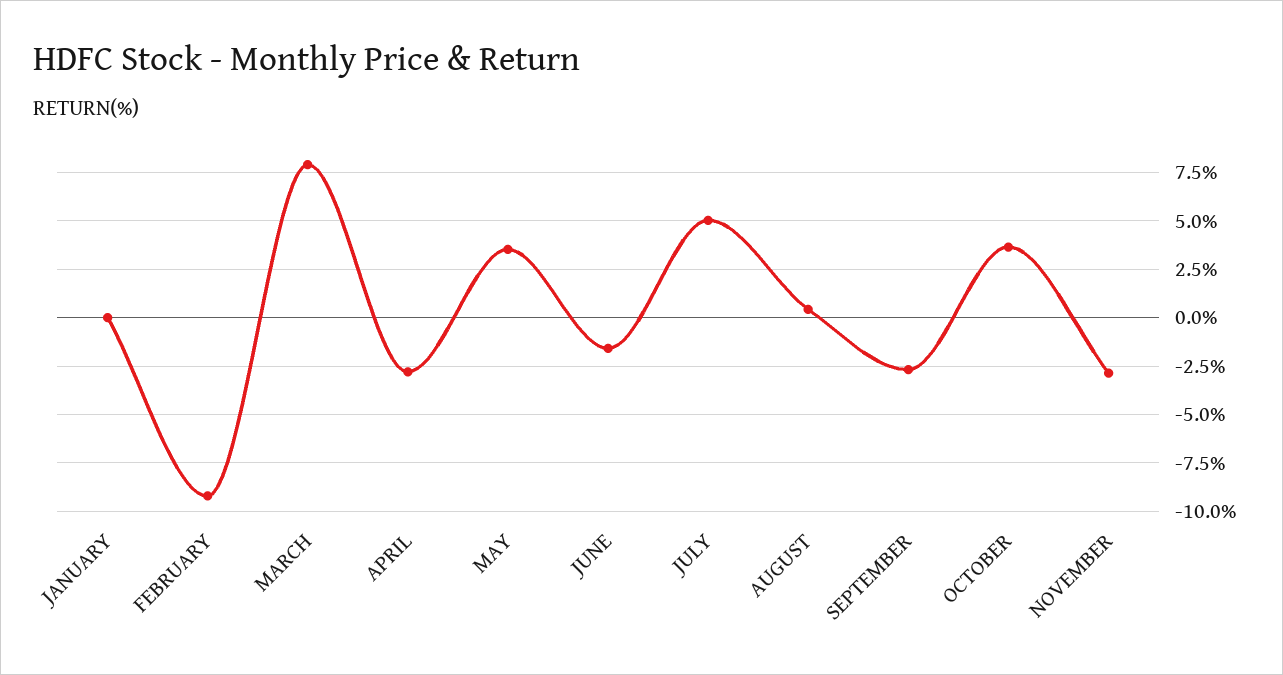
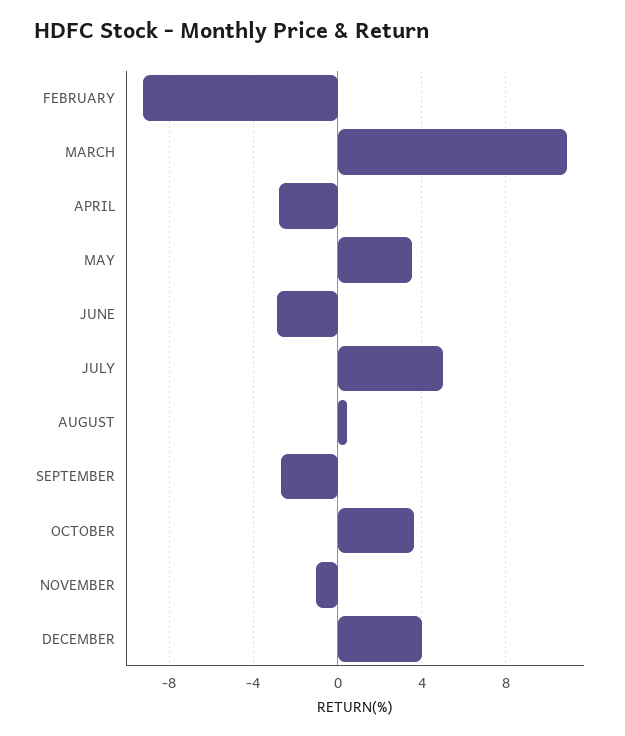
JANUARY: 0 -> none
MARCH: 8 -> 11
JUNE: -1.5 -> -3
NOVEMBER: -3 -> -1
DECEMBER: none -> 4

